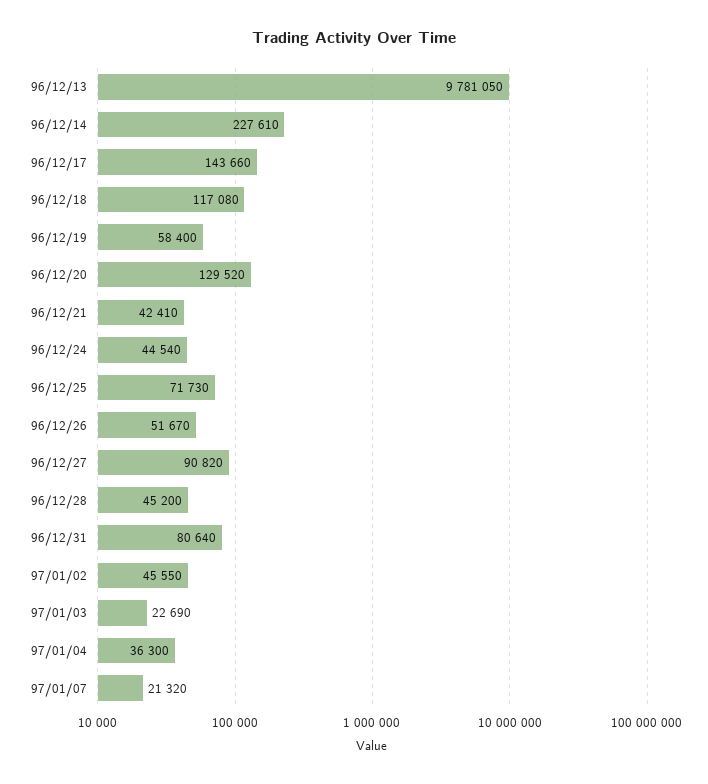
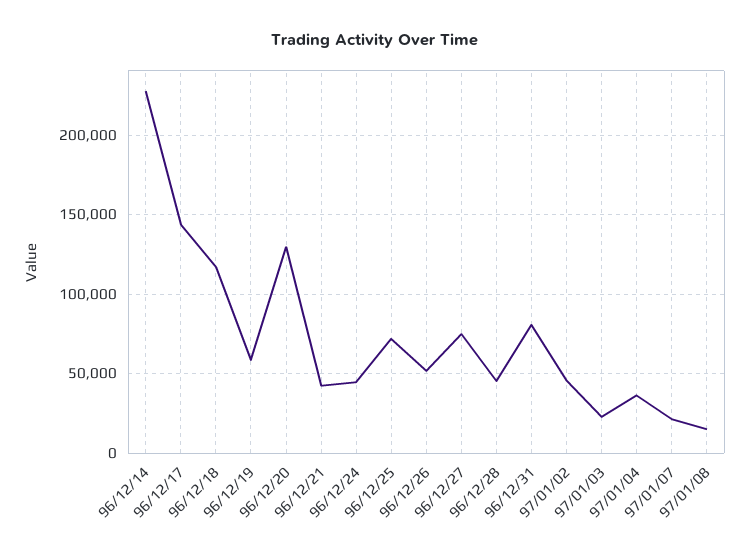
96/12/13: 9781050 -> none
96/12/27: 90820 -> 75000
97/01/08: none -> 15000

